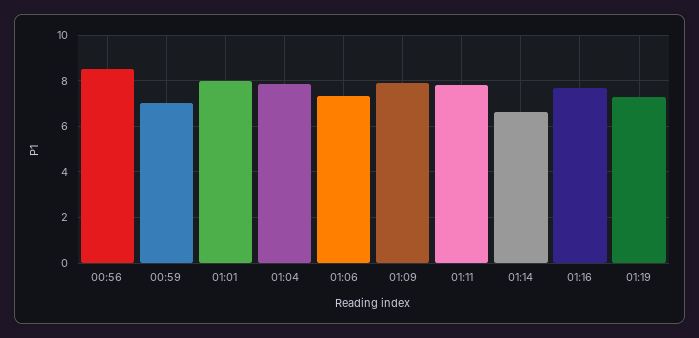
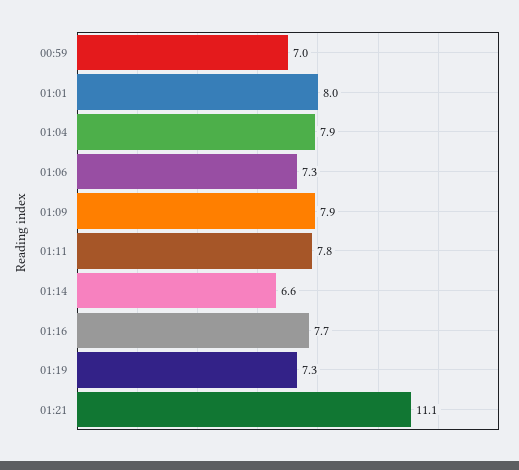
00:56: 8.5 -> none
01:21: none -> 11.1

